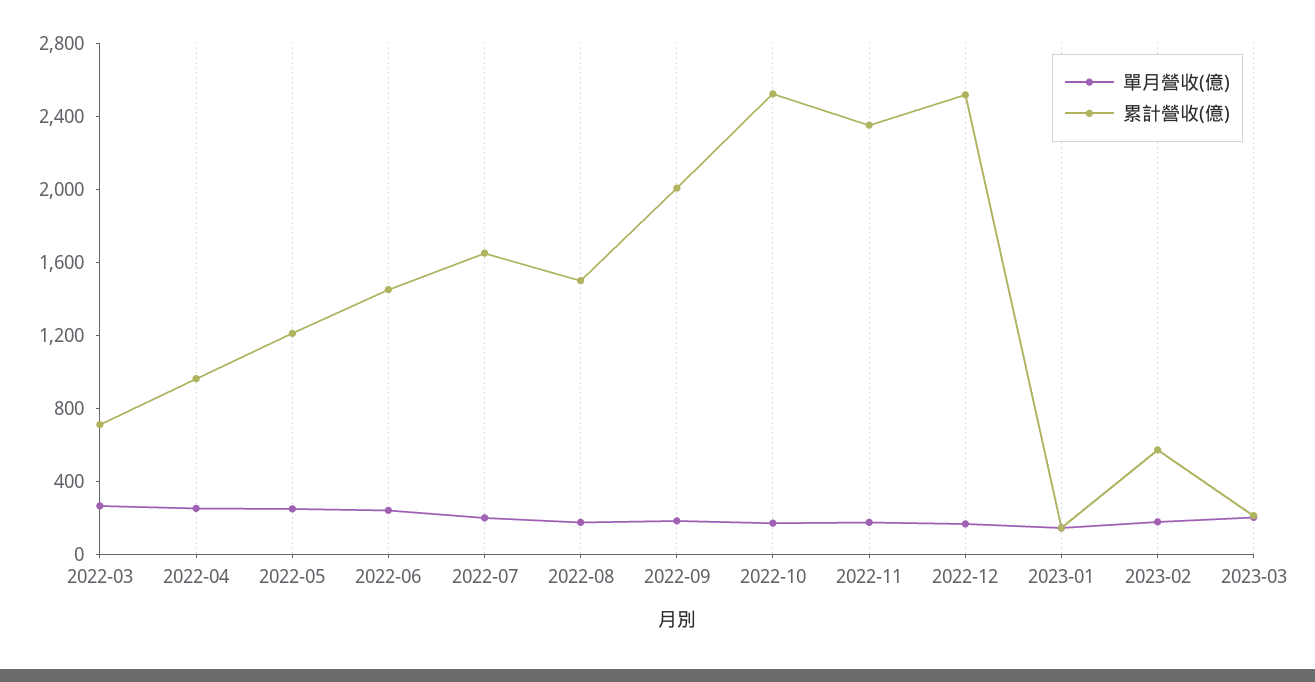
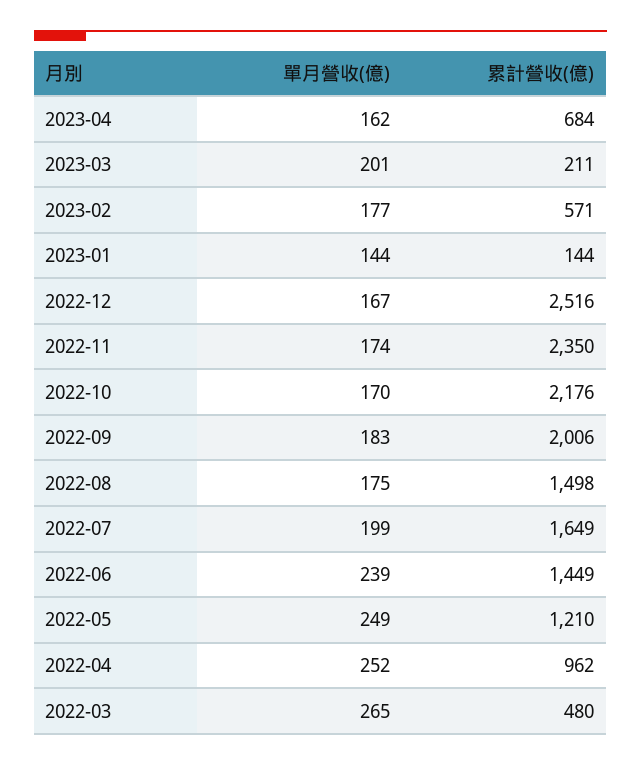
累計營收(億), 2022-03: 700 -> 480
累計營收(億), 2022-10: 2500 -> 2176
單月營收(億), 2023-04: none -> 162
累計營收(億), 2023-04: none -> 684

